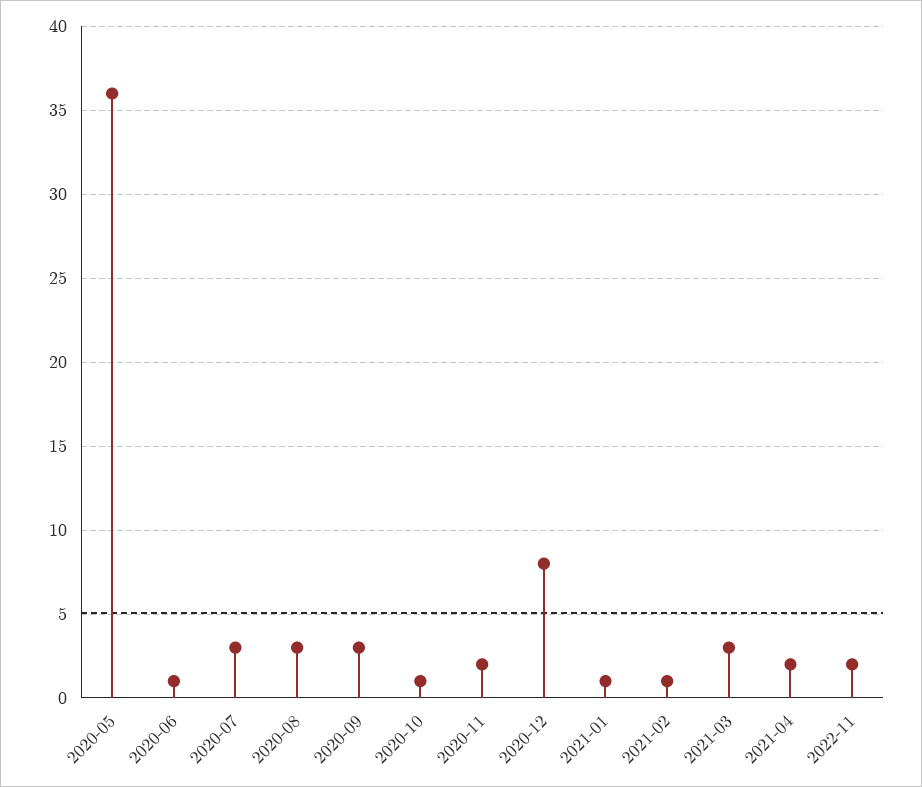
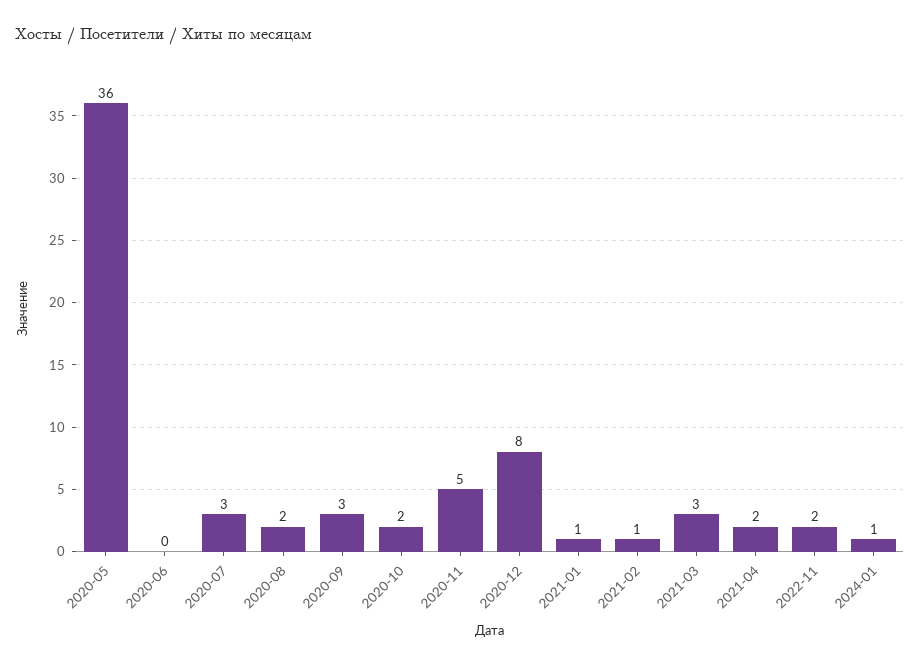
2020-06: 1 -> 0
2020-08: 3 -> 2
2020-10: 1 -> 2
2020-11: 2 -> 5
2024-01: none -> 1

